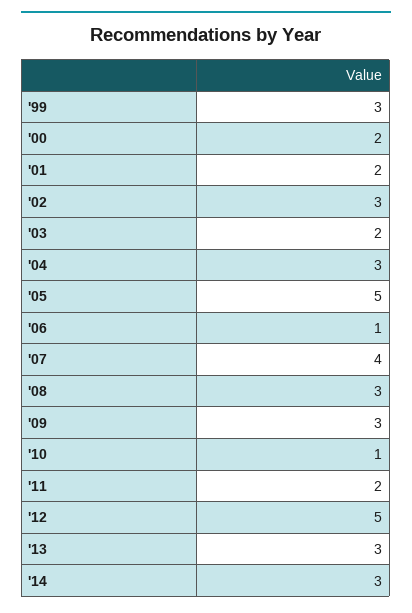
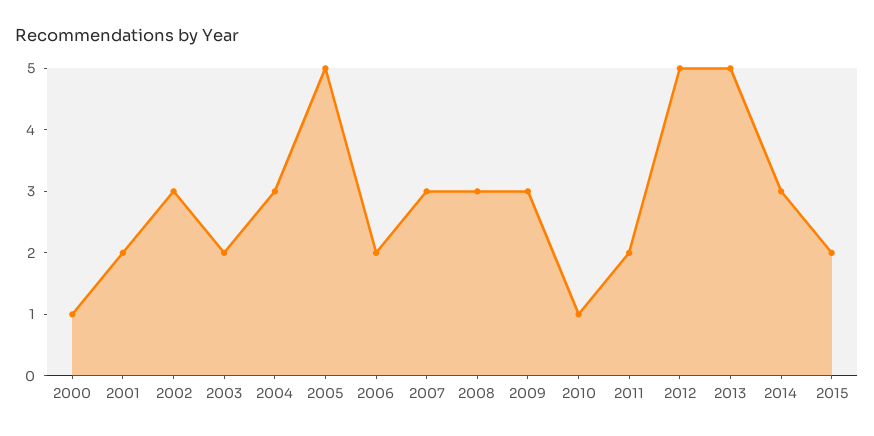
'99: 3 -> none
'00: 2 -> 1
'06: 1 -> 2
'07: 4 -> 3
'13: 3 -> 5
2015: none -> 2

